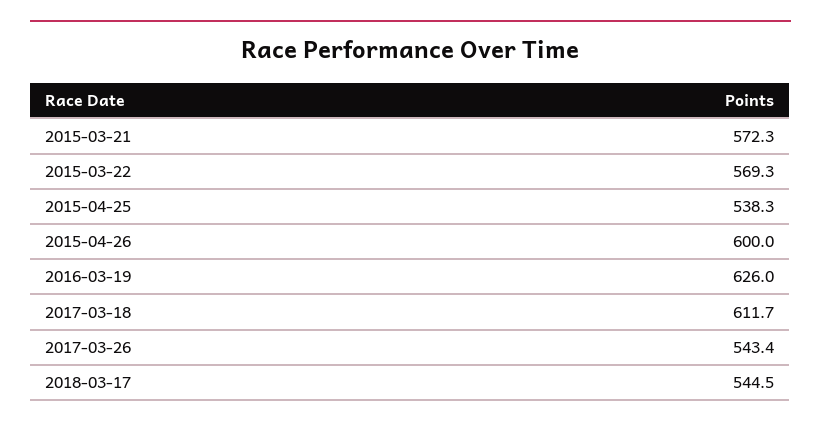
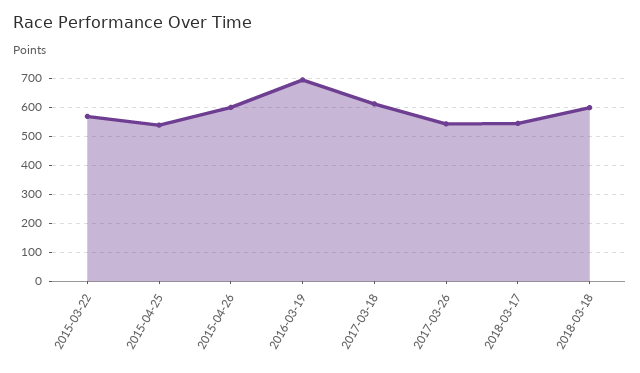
2015-03-21: 572.3 -> none
2016-03-19: 626 -> 700
2018-03-18: none -> 600

